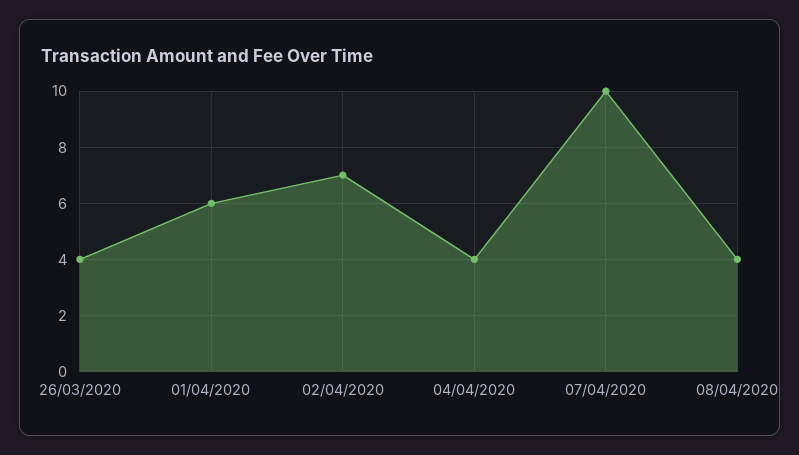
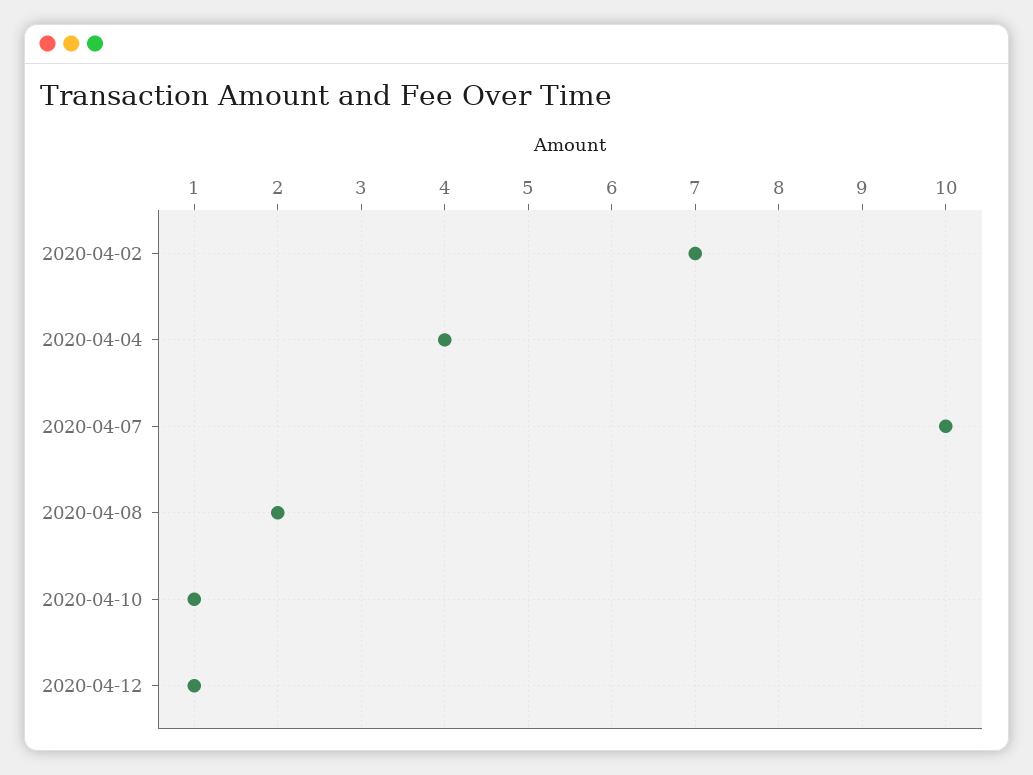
26/03/2020: 4 -> none
01/04/2020: 6 -> none
08/04/2020: 4 -> 2
2020-04-10: none -> 1
2020-04-12: none -> 1

